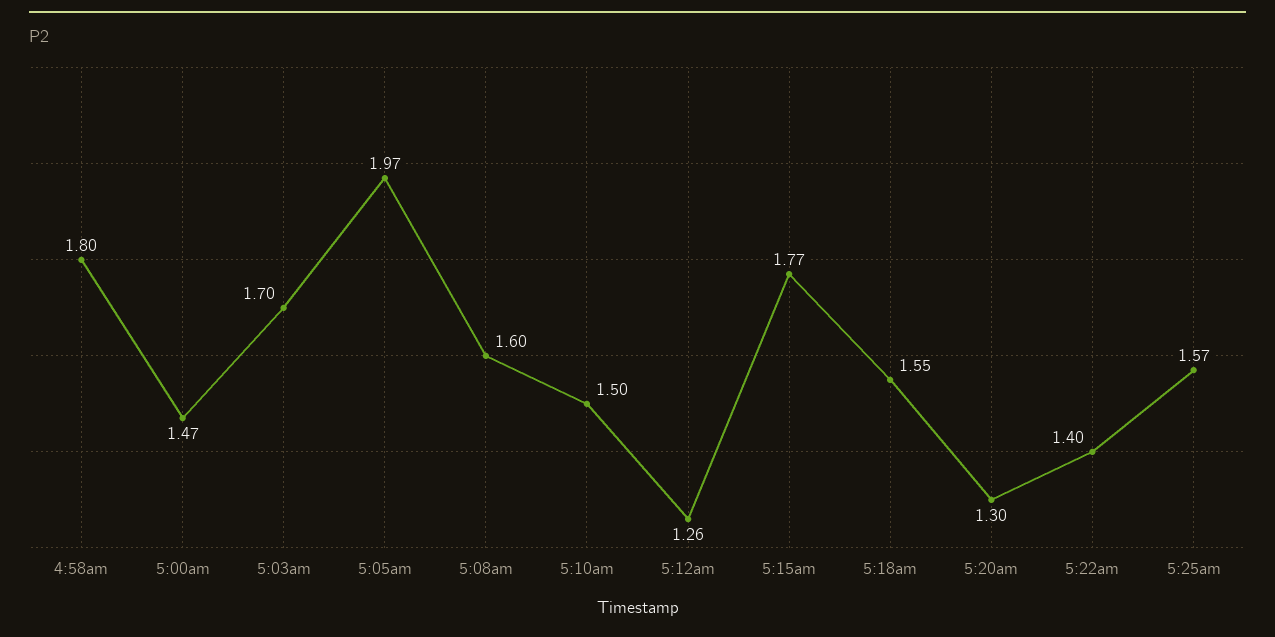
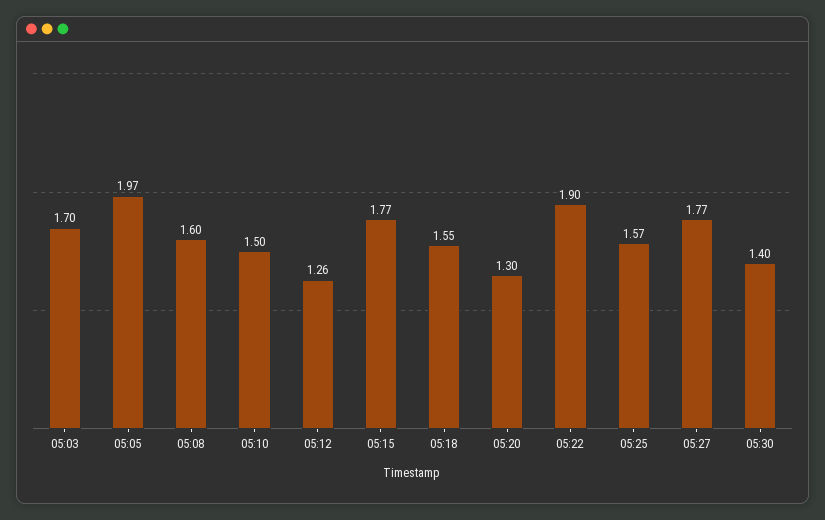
4:58am: 1.8 -> none
5:00am: 1.47 -> none
5:22am: 1.4 -> 1.9
05:27: none -> 1.77
05:30: none -> 1.4

